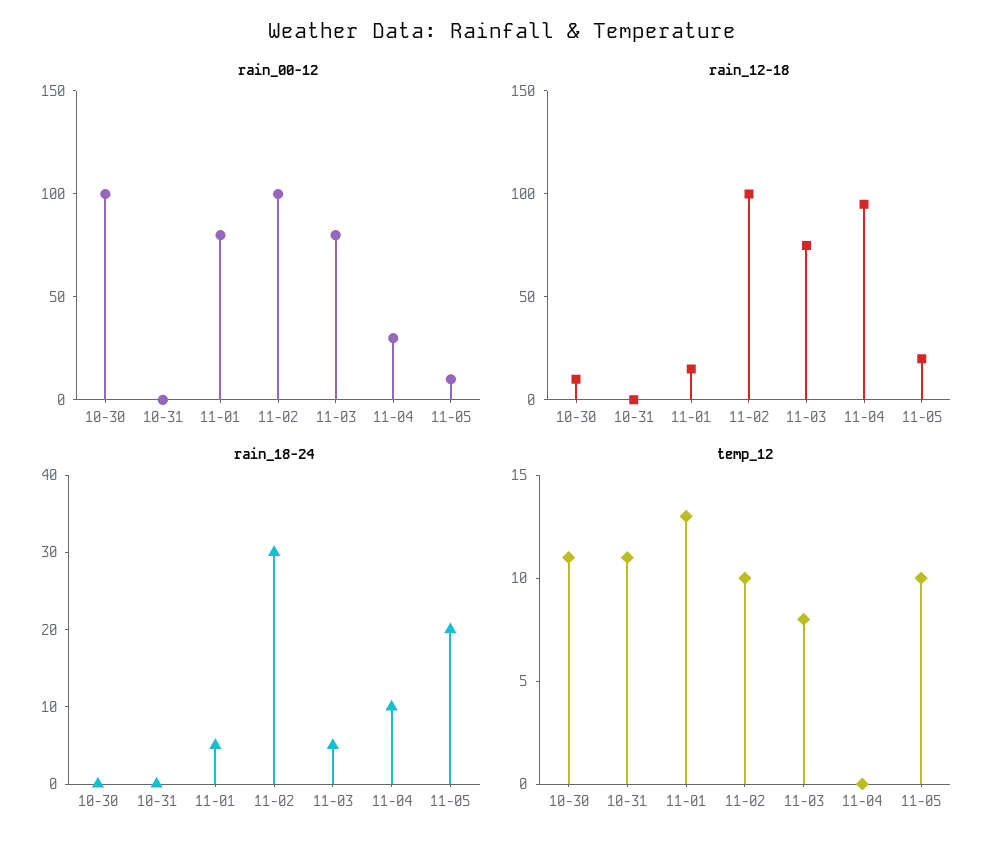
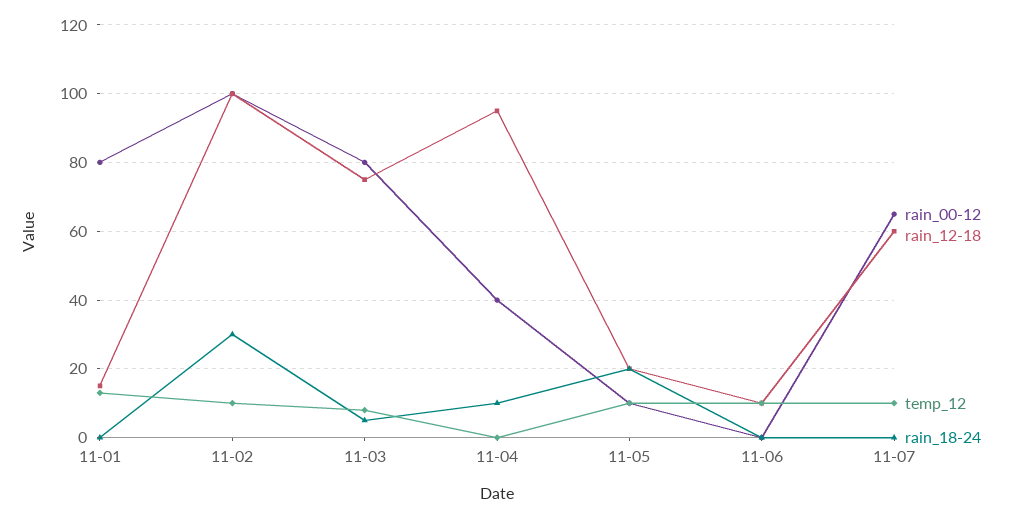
rain_00-12, 10-30: 100 -> none
rain_00-12, 10-31: 0 -> none
rain_00-12, 11-04: 30 -> 40
rain_12-18, 10-30: 10 -> none
rain_12-18, 10-31: 0 -> none
rain_18-24, 10-30: 0 -> none
rain_18-24, 10-31: 0 -> none
rain_18-24, 11-01: 5 -> 0
temp_12, 10-30: 11 -> none
temp_12, 10-31: 11 -> none
rain_00-12, 11-06: none -> 0
rain_12-18, 11-06: none -> 10
temp_12, 11-06: none -> 10
rain_18-24, 11-06: none -> 0
rain_00-12, 11-07: none -> 65
rain_12-18, 11-07: none -> 60
temp_12, 11-07: none -> 10
rain_18-24, 11-07: none -> 0

